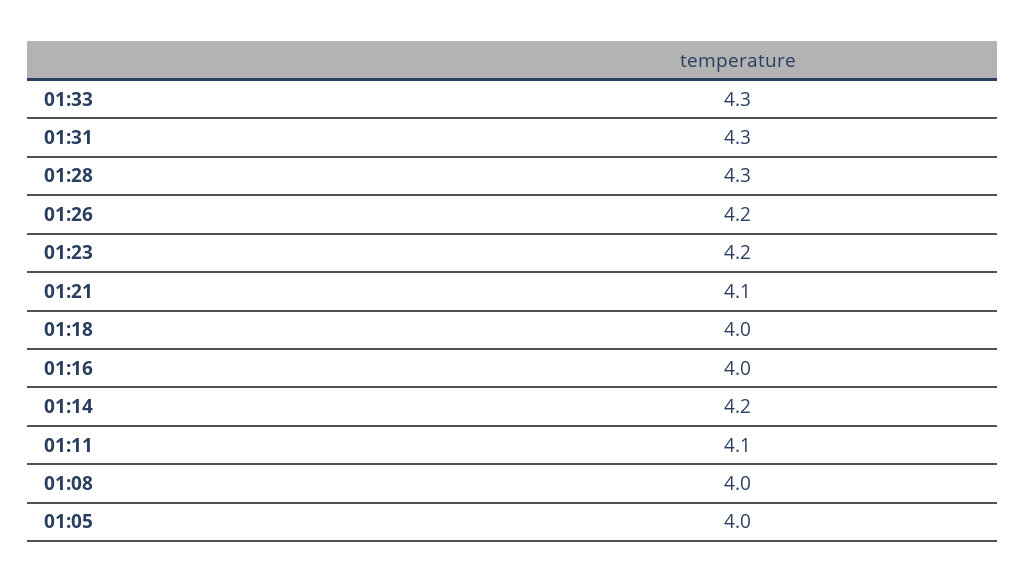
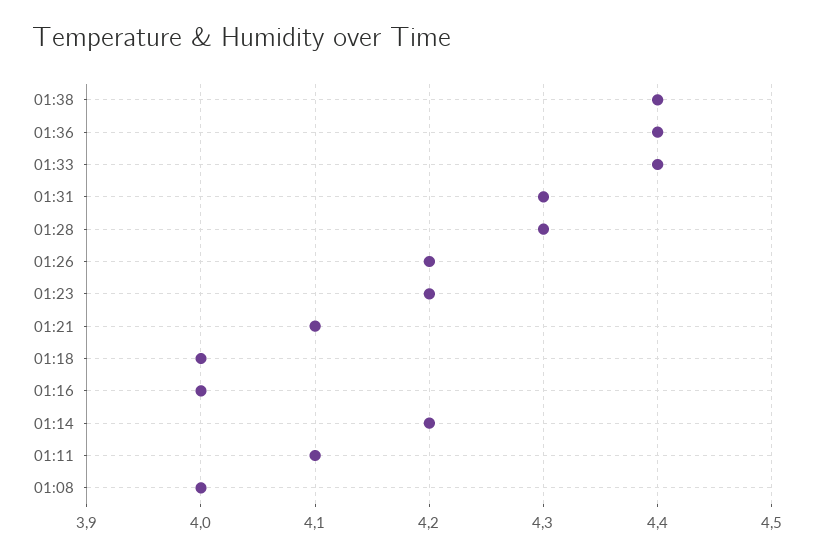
01:33: 4.3 -> 4.4
01:05: 4 -> none
01:38: none -> 4.4
01:36: none -> 4.4

